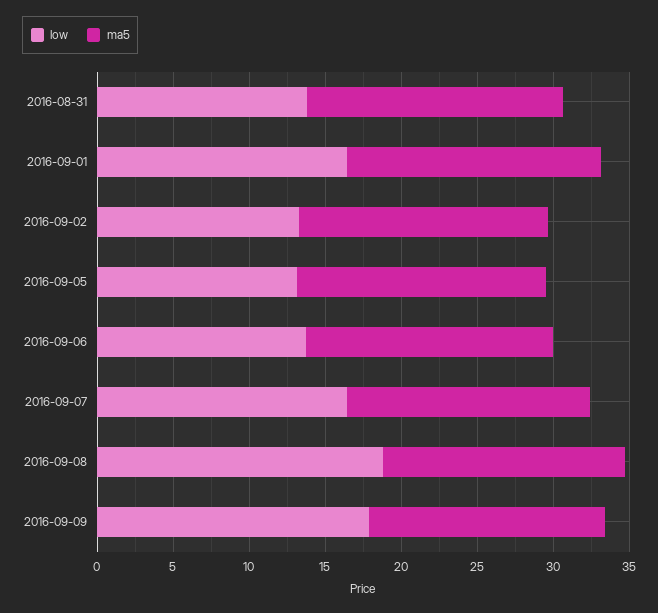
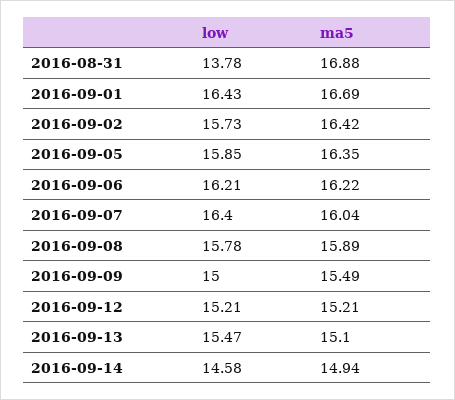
low, 2016-09-02: 13 -> 15.73
low, 2016-09-05: 13 -> 15.85
low, 2016-09-06: 14 -> 16.21
low, 2016-09-08: 19 -> 15.78
low, 2016-09-09: 18 -> 15
low, 2016-09-12: none -> 15.21
ma5, 2016-09-12: none -> 15.21
low, 2016-09-13: none -> 15.47
ma5, 2016-09-13: none -> 15.1
low, 2016-09-14: none -> 14.58
ma5, 2016-09-14: none -> 14.94

